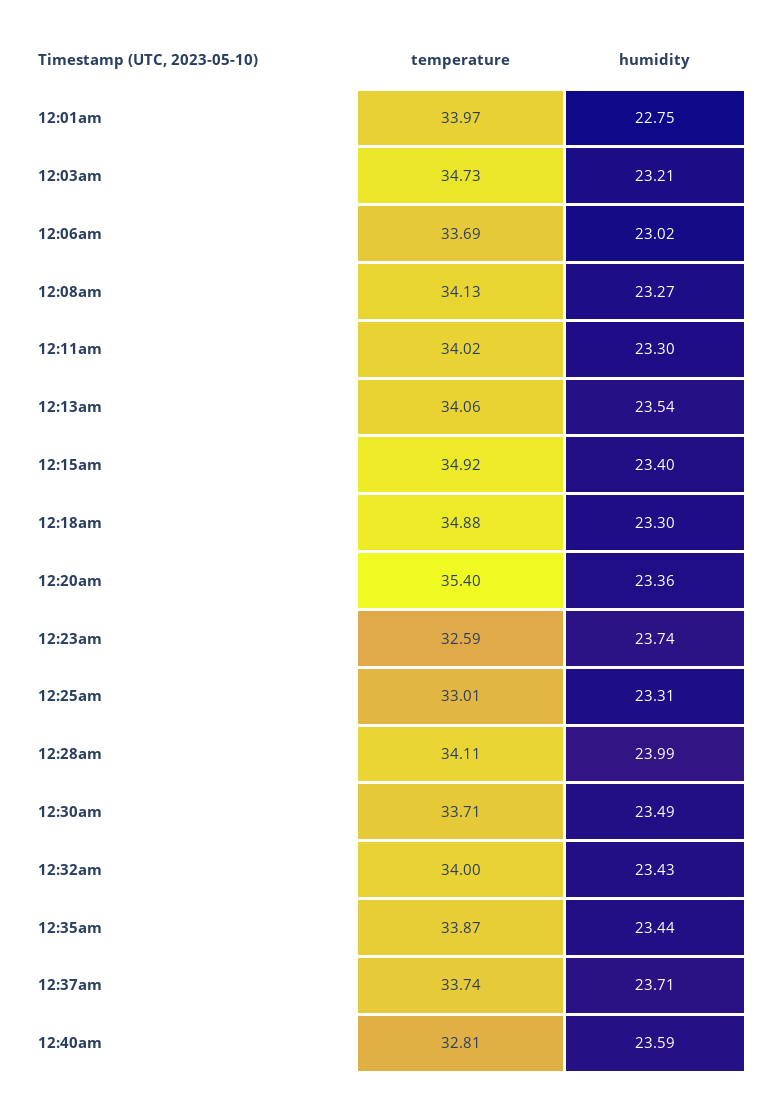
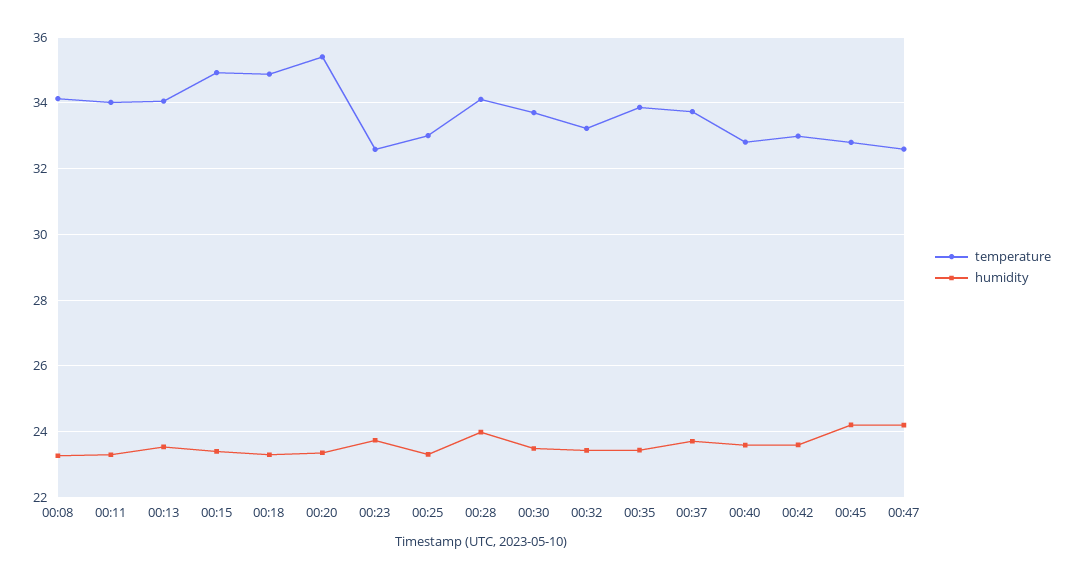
temperature, 12:01am: 33.97 -> none
humidity, 12:01am: 22.75 -> none
temperature, 12:03am: 34.73 -> none
humidity, 12:03am: 23.21 -> none
temperature, 12:06am: 33.69 -> none
humidity, 12:06am: 23.02 -> none
temperature, 12:32am: 34 -> 33.2
temperature, 00:42: none -> 33
humidity, 00:42: none -> 23.6
temperature, 00:45: none -> 32.8
humidity, 00:45: none -> 24.2
temperature, 00:47: none -> 32.6
humidity, 00:47: none -> 24.2

